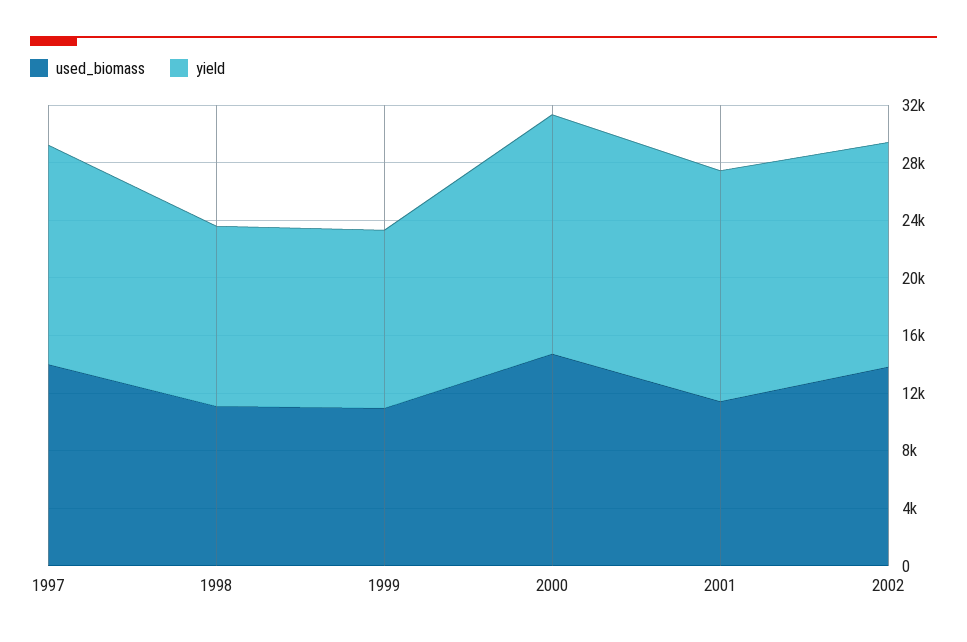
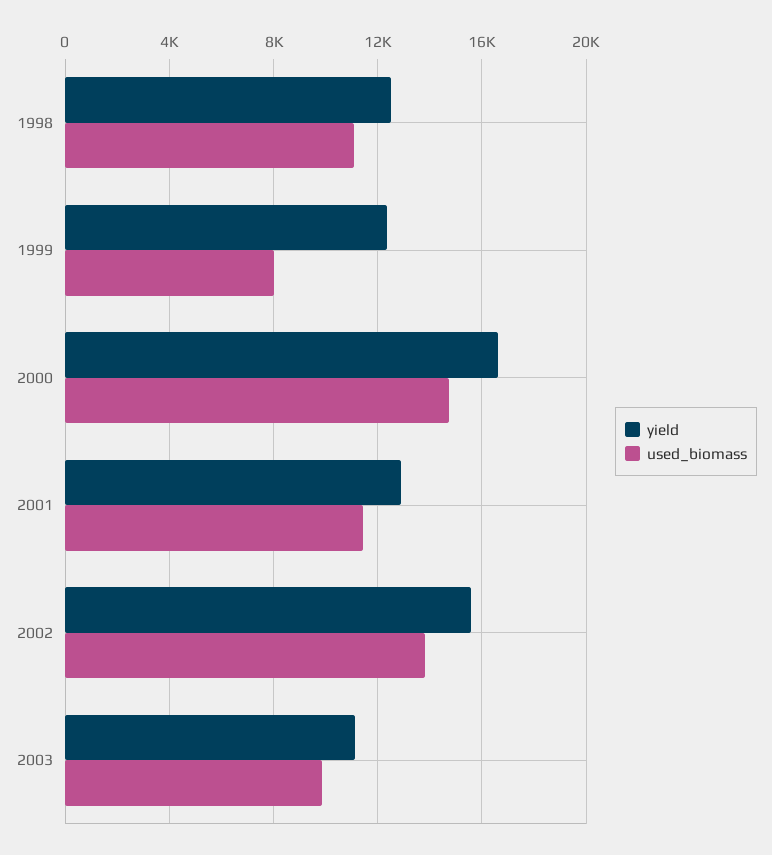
used_biomass, 1997: 14000 -> none
yield, 1997: 15000 -> none
used_biomass, 1999: 11000 -> 8000
yield, 2001: 16000 -> 13000
yield, 2003: none -> 11000
used_biomass, 2003: none -> 10000

